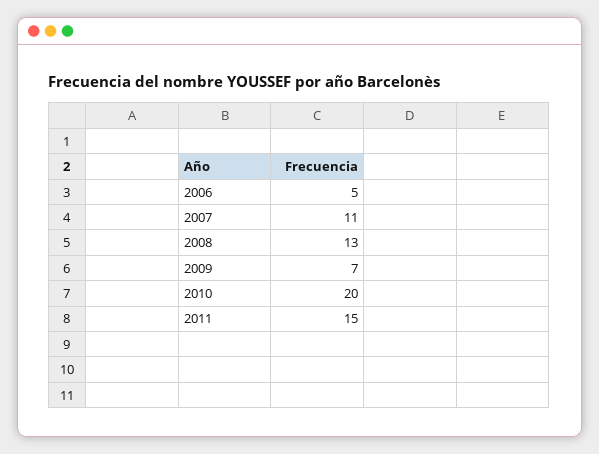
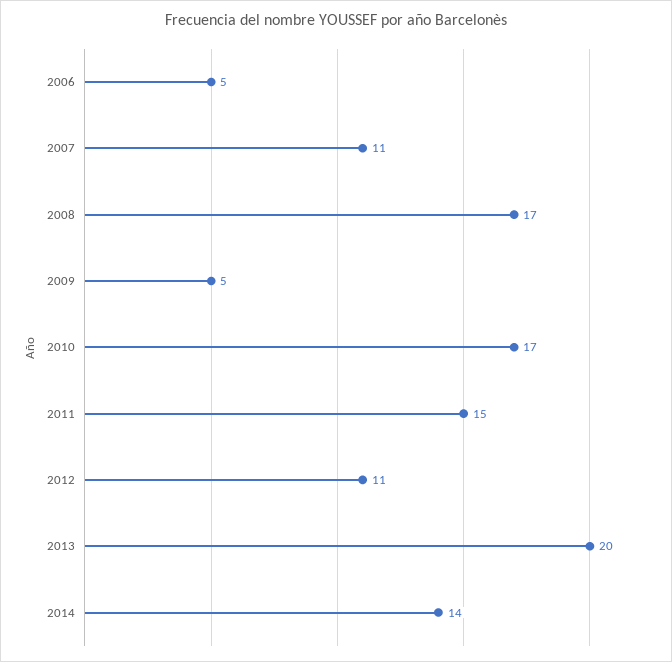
2008: 13 -> 17
2009: 7 -> 5
2010: 20 -> 17
2012: none -> 11
2013: none -> 20
2014: none -> 14

